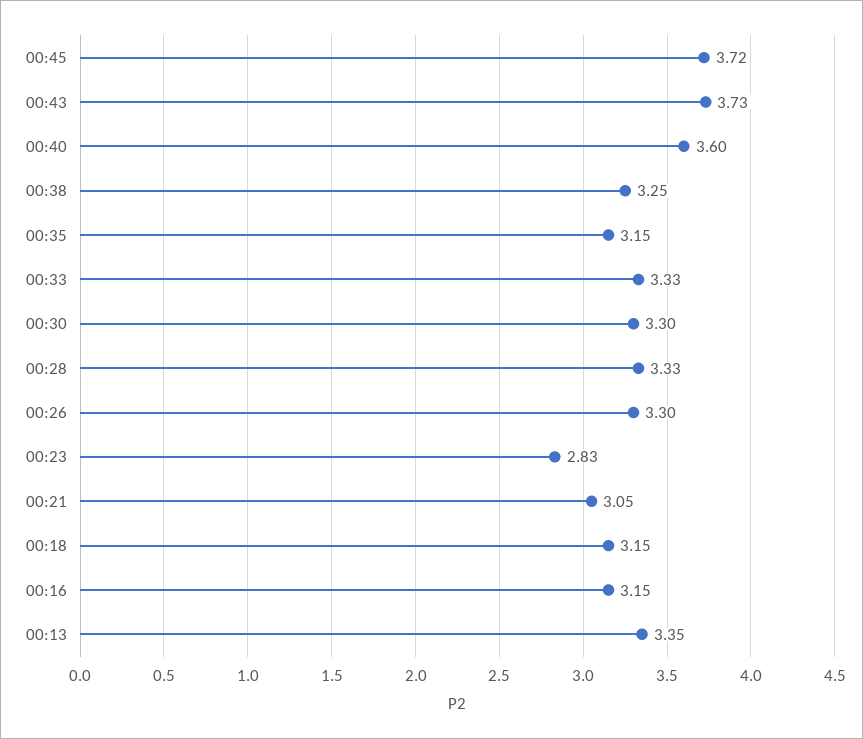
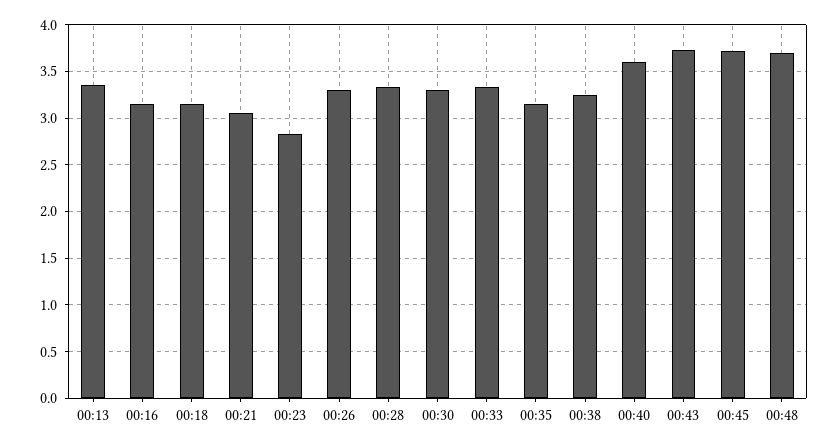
00:48: none -> 3.7

